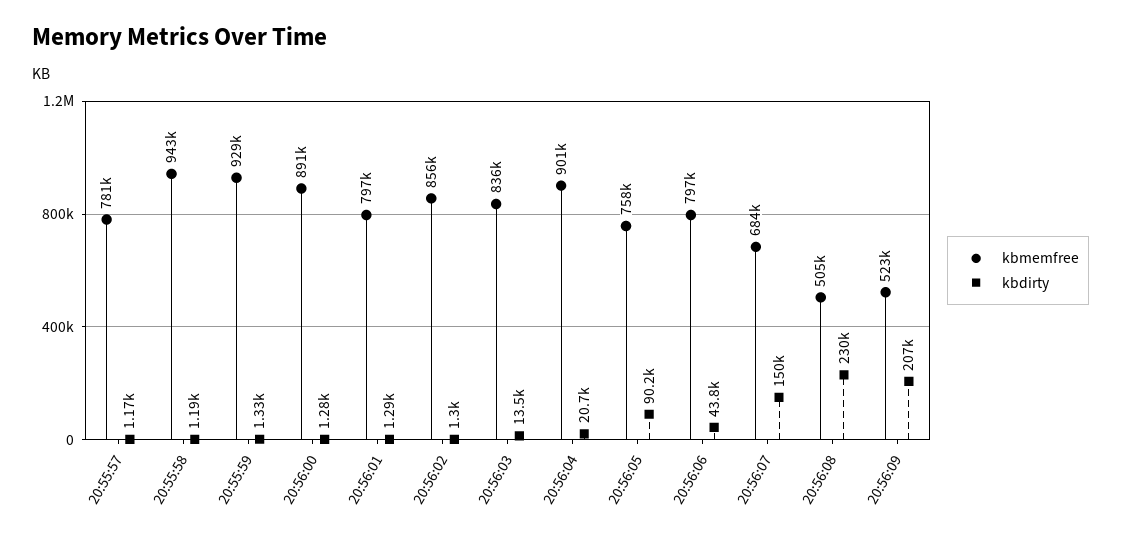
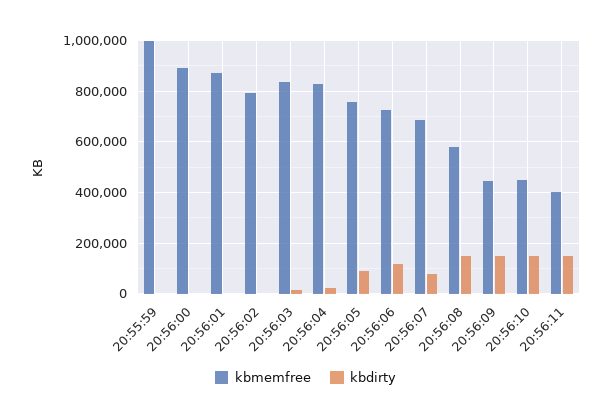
kbmemfree, 20:55:57: 781000 -> none
kbdirty, 20:55:57: 1170 -> none
kbmemfree, 20:55:58: 943000 -> none
kbdirty, 20:55:58: 1190 -> none
kbmemfree, 20:55:59: 929000 -> 1000000
kbmemfree, 20:56:01: 797000 -> 875000
kbmemfree, 20:56:02: 856000 -> 800000
kbmemfree, 20:56:04: 901000 -> 825000
kbmemfree, 20:56:06: 797000 -> 725000
kbdirty, 20:56:06: 43800 -> 125000
kbdirty, 20:56:07: 150000 -> 75000
kbmemfree, 20:56:08: 505000 -> 575000
kbdirty, 20:56:08: 230000 -> 150000
kbmemfree, 20:56:09: 523000 -> 450000
kbdirty, 20:56:09: 207000 -> 150000
kbmemfree, 20:56:10: none -> 450000
kbdirty, 20:56:10: none -> 150000
kbmemfree, 20:56:11: none -> 400000
kbdirty, 20:56:11: none -> 150000

